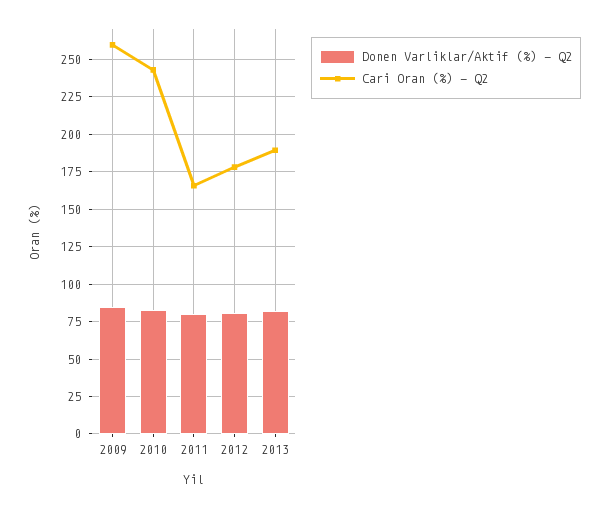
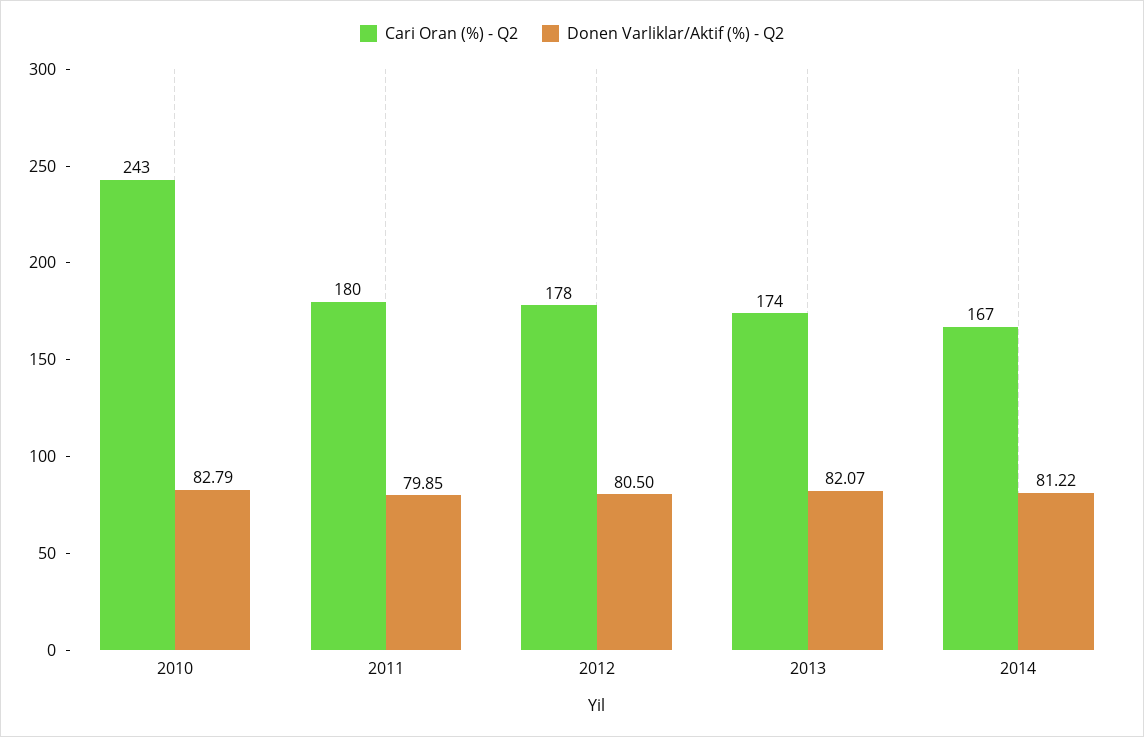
Donen Varliklar/Aktif (%) - Q2, 2009: 85 -> none
Cari Oran (%) - Q2, 2009: 260 -> none
Cari Oran (%) - Q2, 2011: 165 -> 180
Cari Oran (%) - Q2, 2013: 190 -> 174
Cari Oran (%) - Q2, 2014: none -> 167
Donen Varliklar/Aktif (%) - Q2, 2014: none -> 81.22

